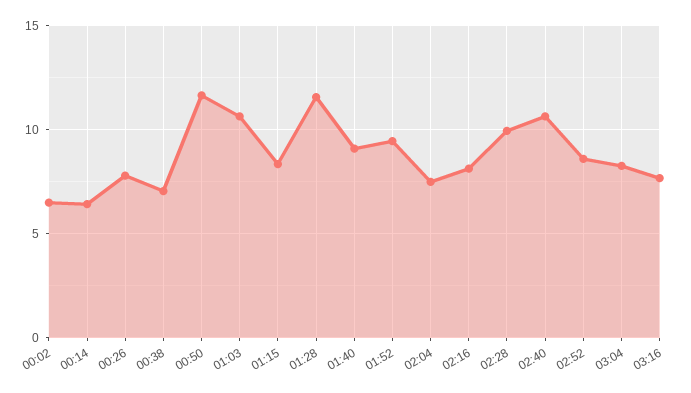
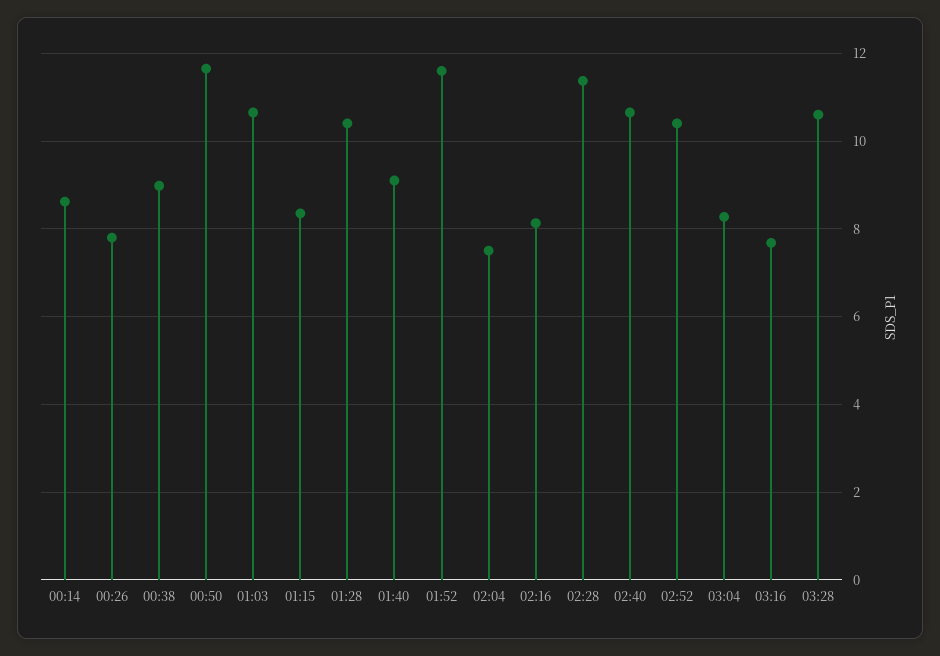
00:02: 6.5 -> none
00:14: 6.5 -> 8.6
00:38: 7 -> 9
01:28: 11.5 -> 10.4
01:52: 9.5 -> 11.6
02:28: 10 -> 11.4
02:52: 8.5 -> 10.4
03:28: none -> 10.6

